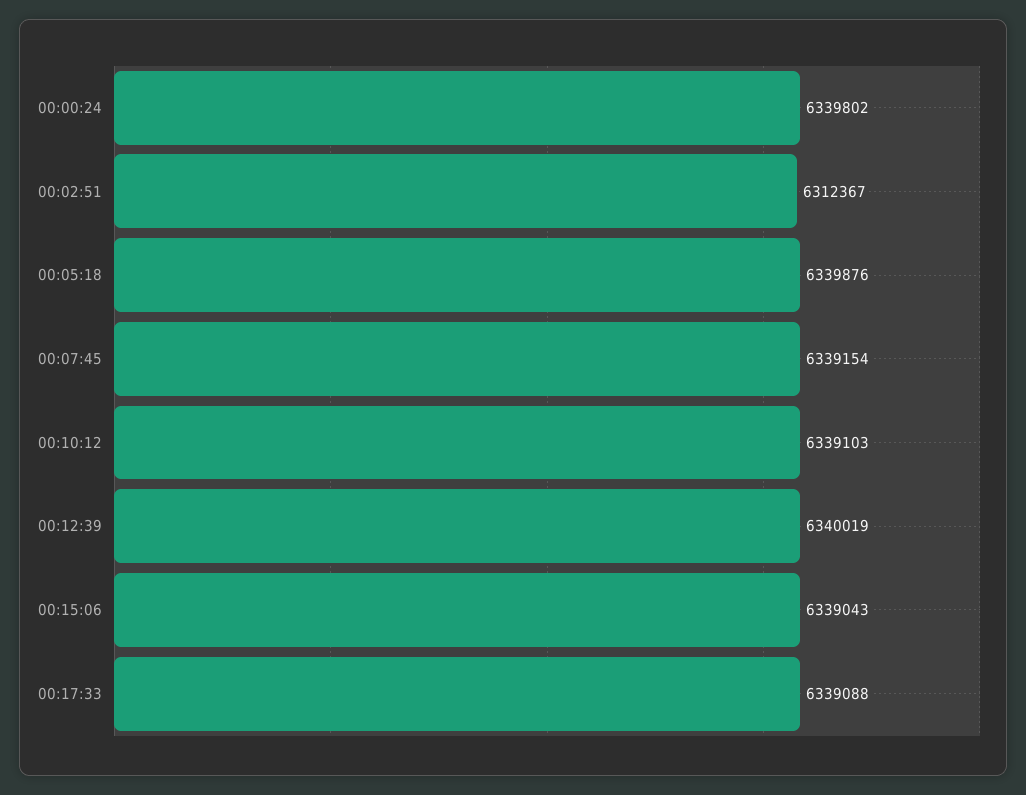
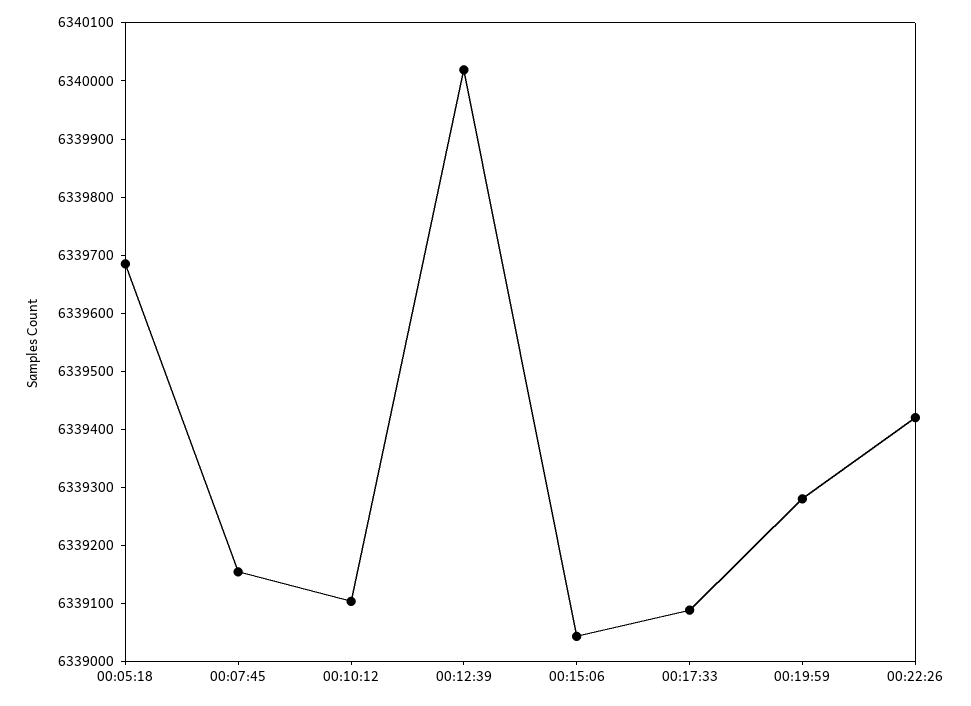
00:00:24: 6339802 -> none
00:02:51: 6312367 -> none
00:05:18: 6339876 -> 6339680
00:19:59: none -> 6339280
00:22:26: none -> 6339420

